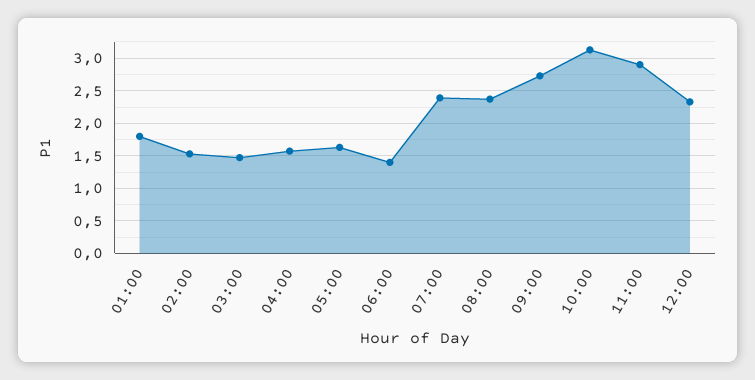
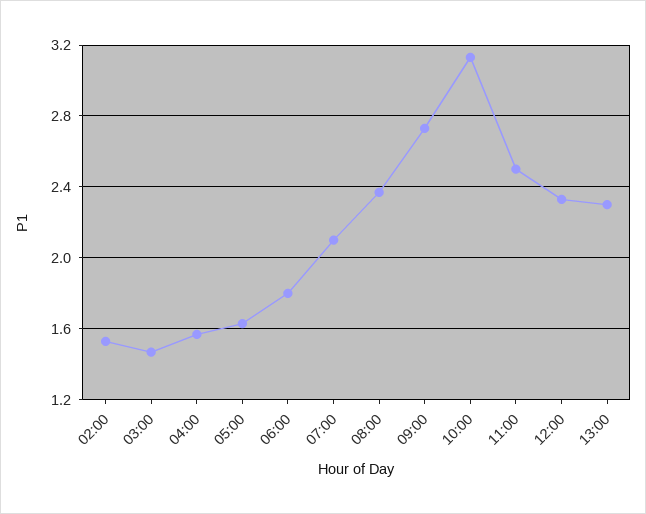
01:00: 1.8 -> none
06:00: 1.4 -> 1.8
07:00: 2.4 -> 2.1
11:00: 2.9 -> 2.5
13:00: none -> 2.3

